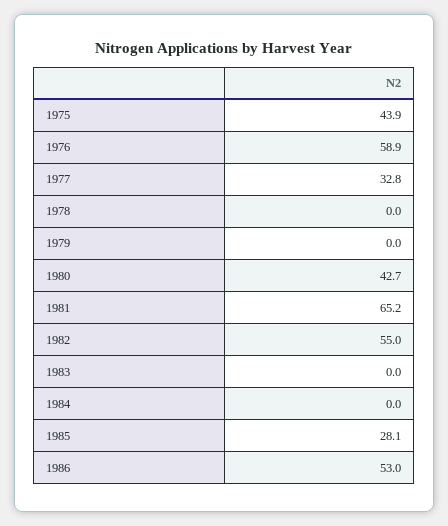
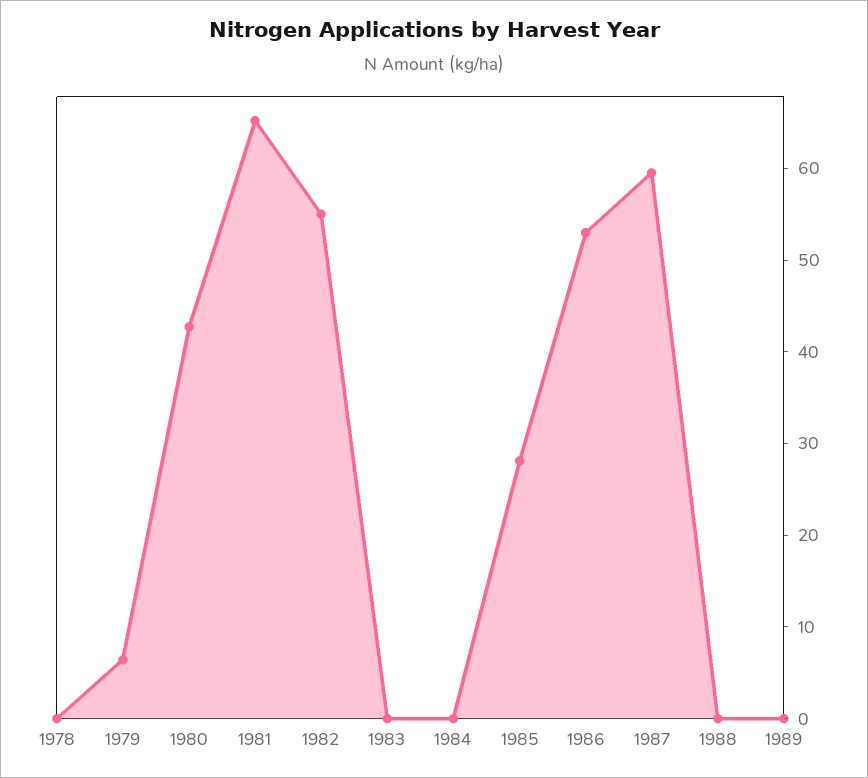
1975: 43.9 -> none
1976: 58.9 -> none
1977: 32.8 -> none
1979: 0 -> 6
1987: none -> 60
1988: none -> 0
1989: none -> 0

